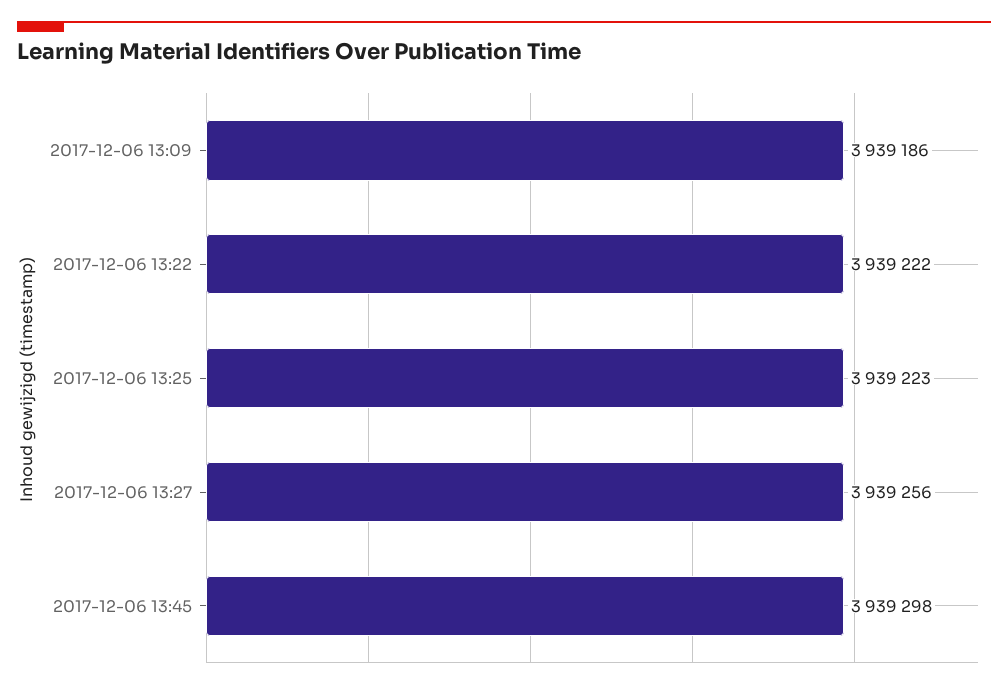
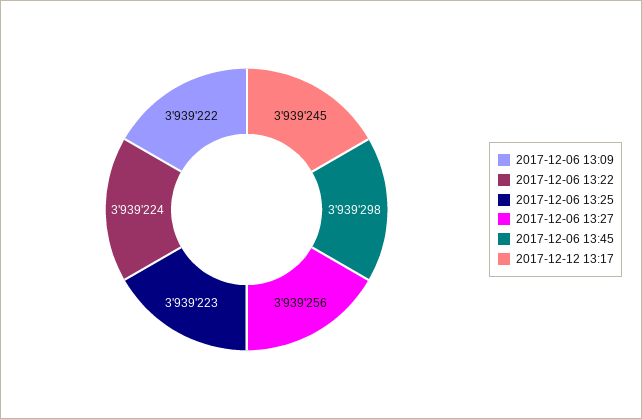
2017-12-06 13:09: 3939186 -> 3939222
2017-12-06 13:22: 3939222 -> 3939224
2017-12-12 13:17: none -> 3939245

